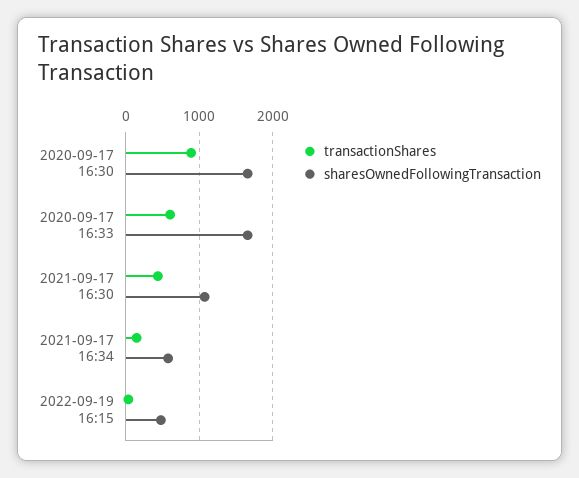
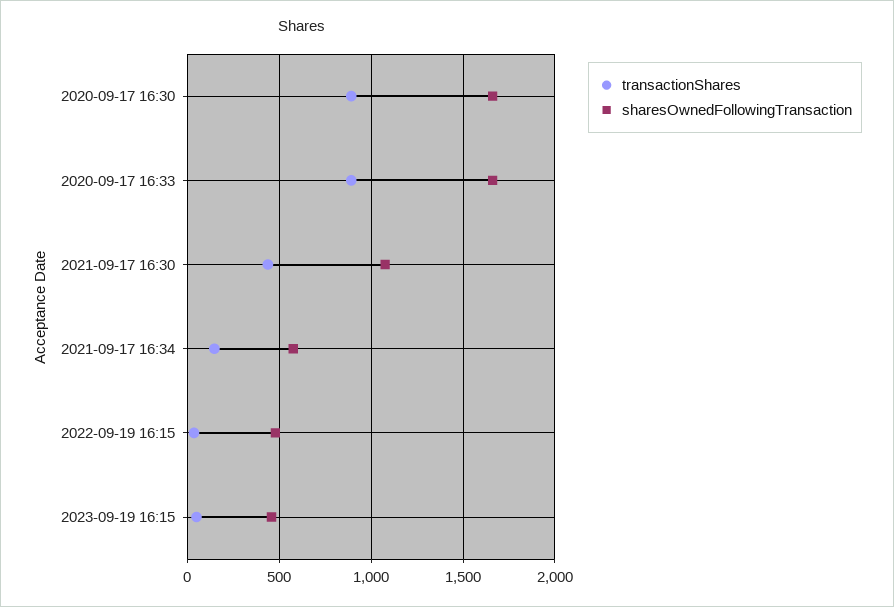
transactionShares, 2020-09-17 16:33: 600 -> 900
transactionShares, 2023-09-19 16:15: none -> 50
sharesOwnedFollowingTransaction, 2023-09-19 16:15: none -> 450

